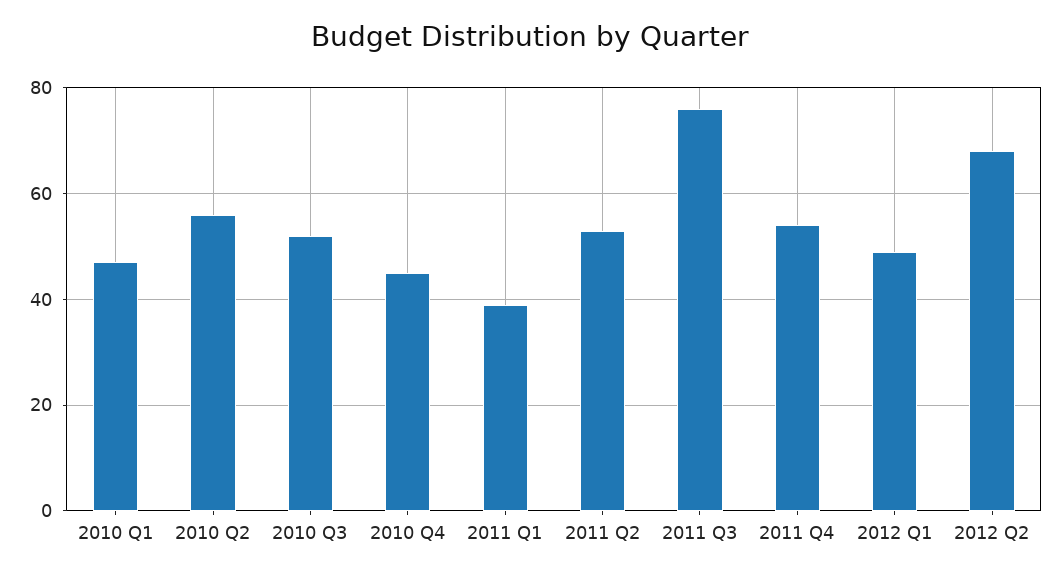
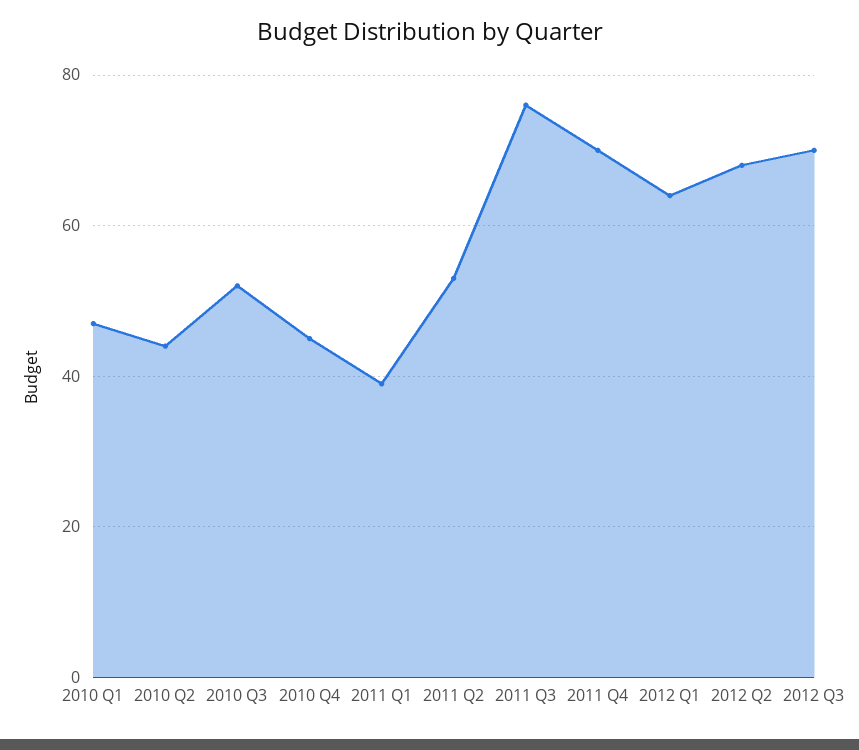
2010 Q2: 55 -> 45
2011 Q4: 55 -> 70
2012 Q1: 50 -> 65
2012 Q3: none -> 70

